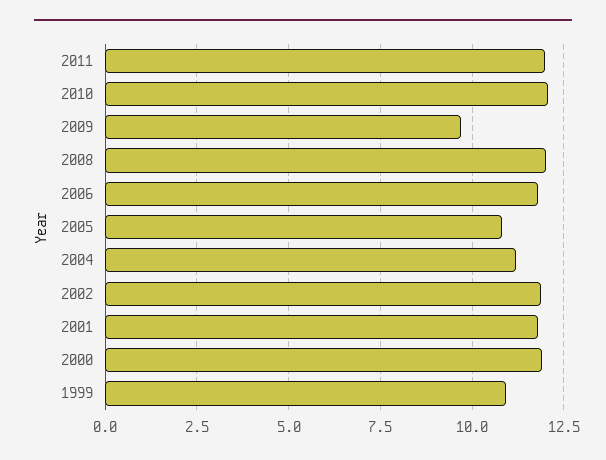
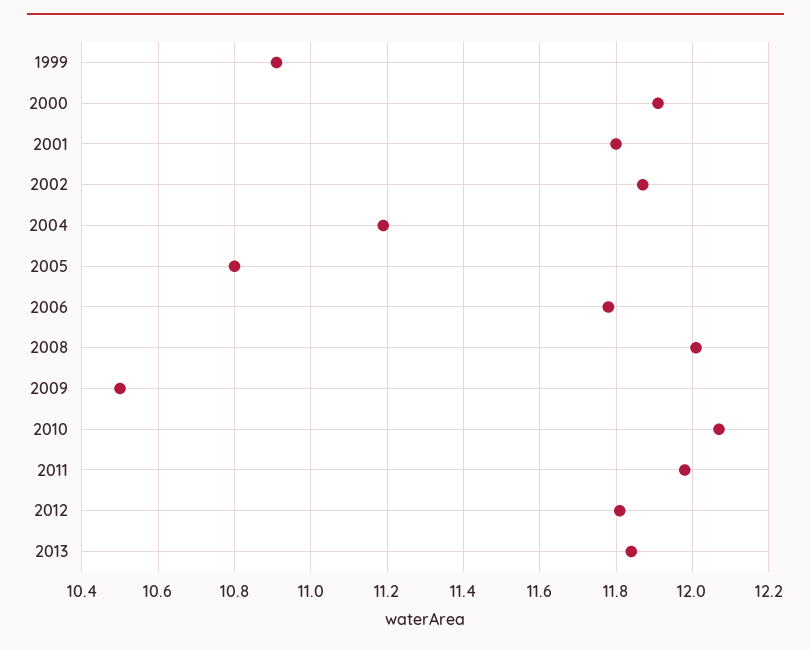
2009: 9.75 -> 10.5
2012: none -> 11.8
2013: none -> 11.85

